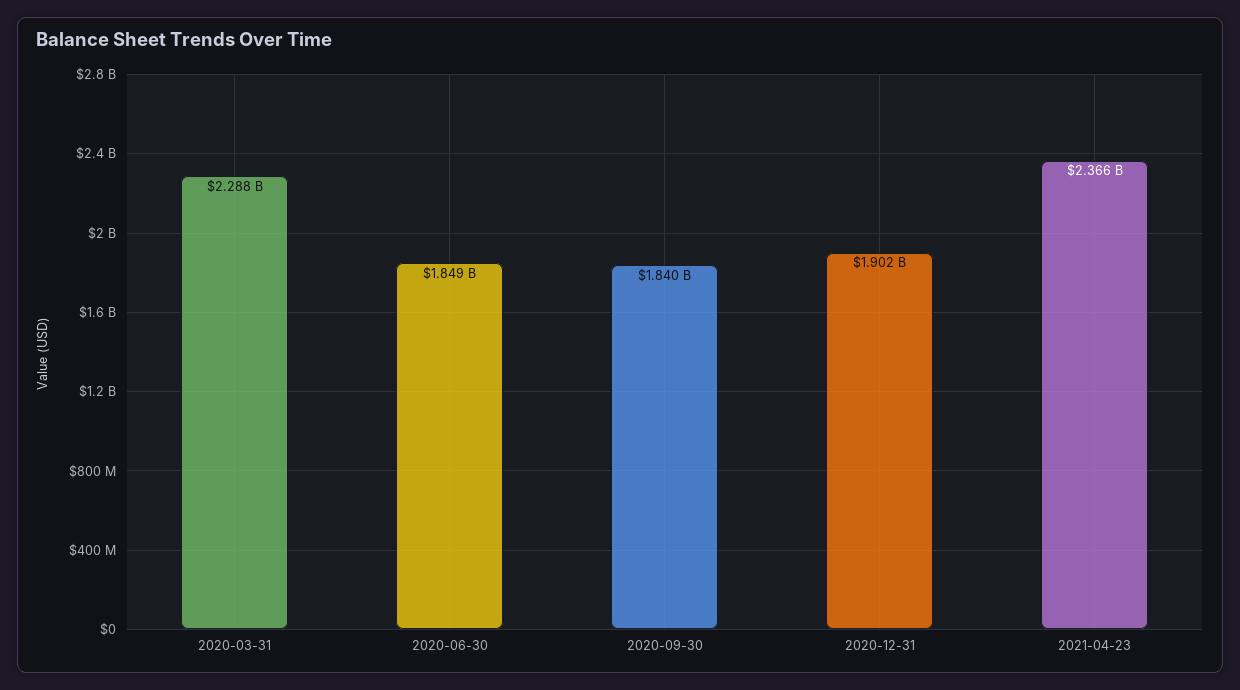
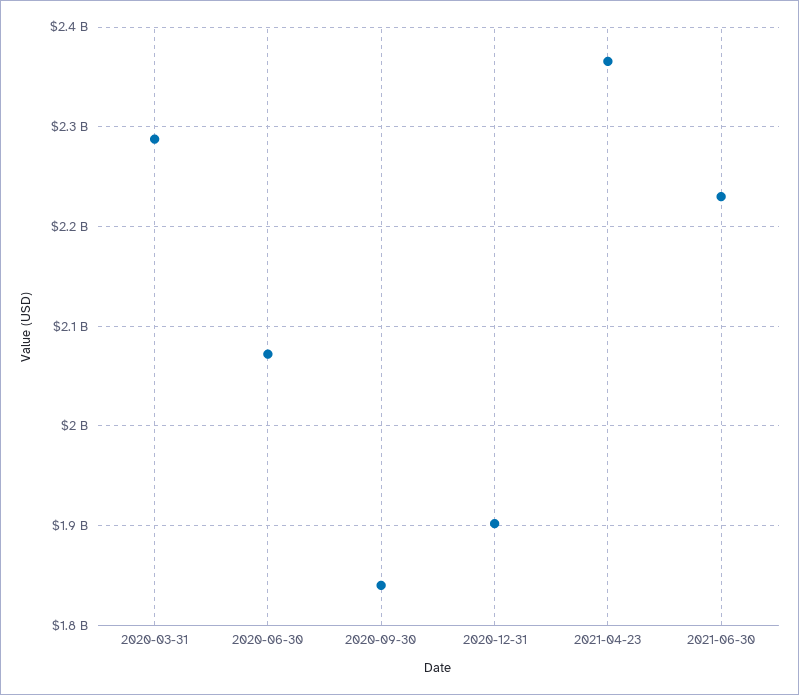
2020-06-30: 1849000000 -> 2070000000
2021-06-30: none -> 2230000000

